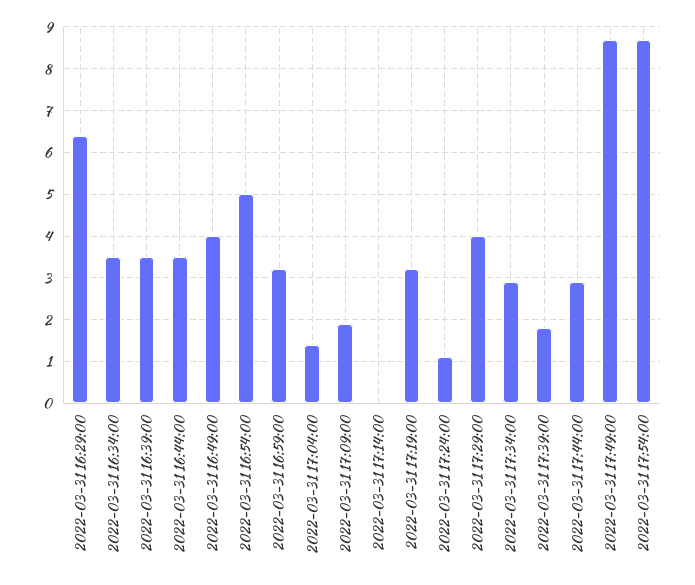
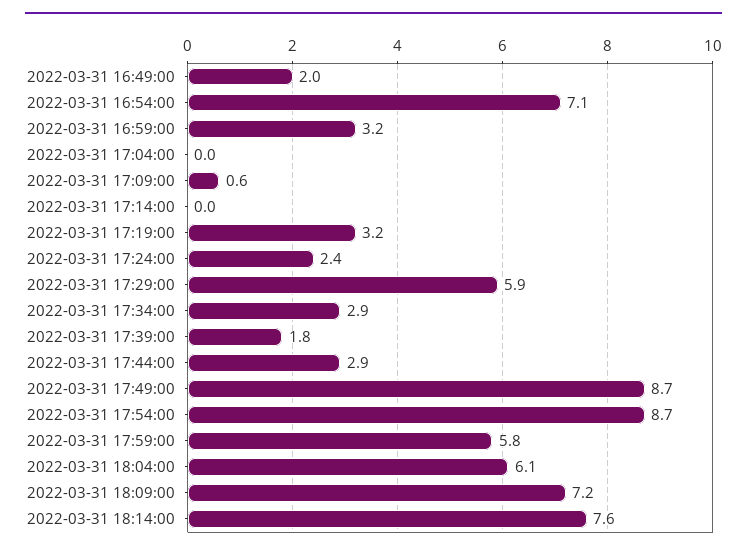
2022-03-31 16:29:00: 6.5 -> none
2022-03-31 16:34:00: 3.5 -> none
2022-03-31 16:39:00: 3.5 -> none
2022-03-31 16:44:00: 3.5 -> none
2022-03-31 16:49:00: 4 -> 2
2022-03-31 16:54:00: 5 -> 7.1
2022-03-31 17:04:00: 1.5 -> 0
2022-03-31 17:09:00: 2 -> 0.6
2022-03-31 17:24:00: 1 -> 2.4
2022-03-31 17:29:00: 4 -> 5.9
2022-03-31 17:59:00: none -> 5.8
2022-03-31 18:04:00: none -> 6.1
2022-03-31 18:09:00: none -> 7.2
2022-03-31 18:14:00: none -> 7.6

